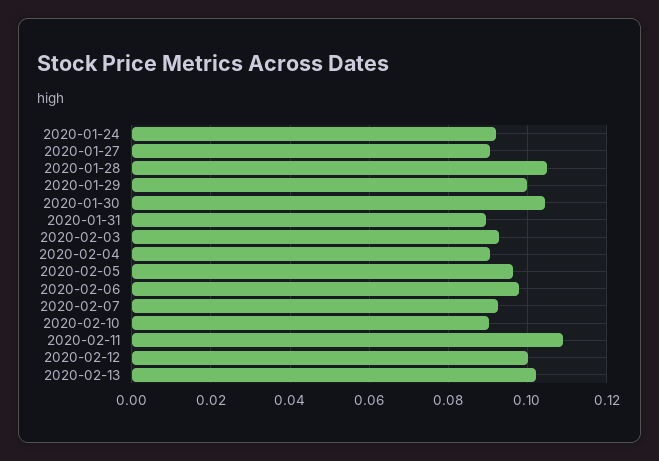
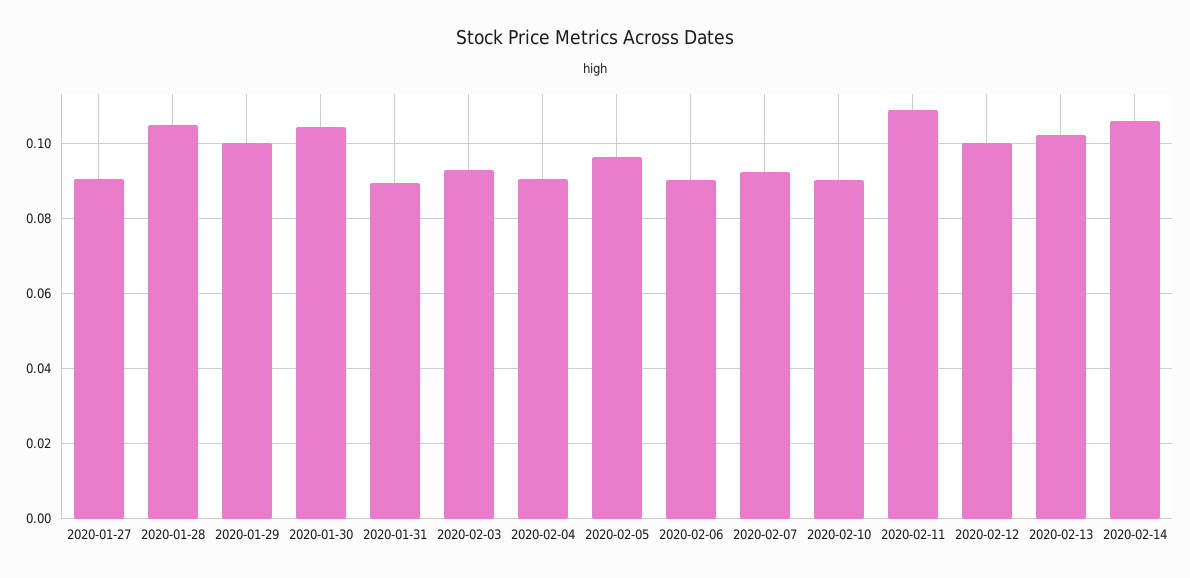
2020-01-24: 0.092 -> none
2020-02-06: 0.098 -> 0.09
2020-02-14: none -> 0.106

